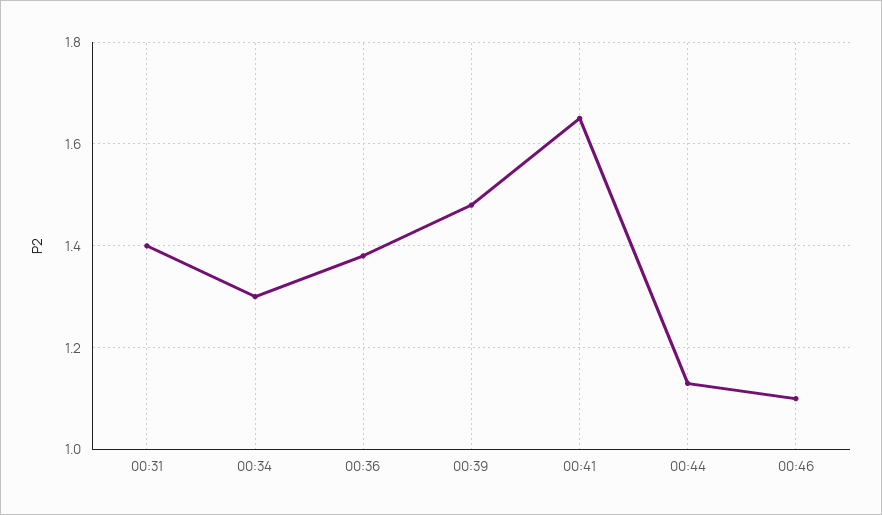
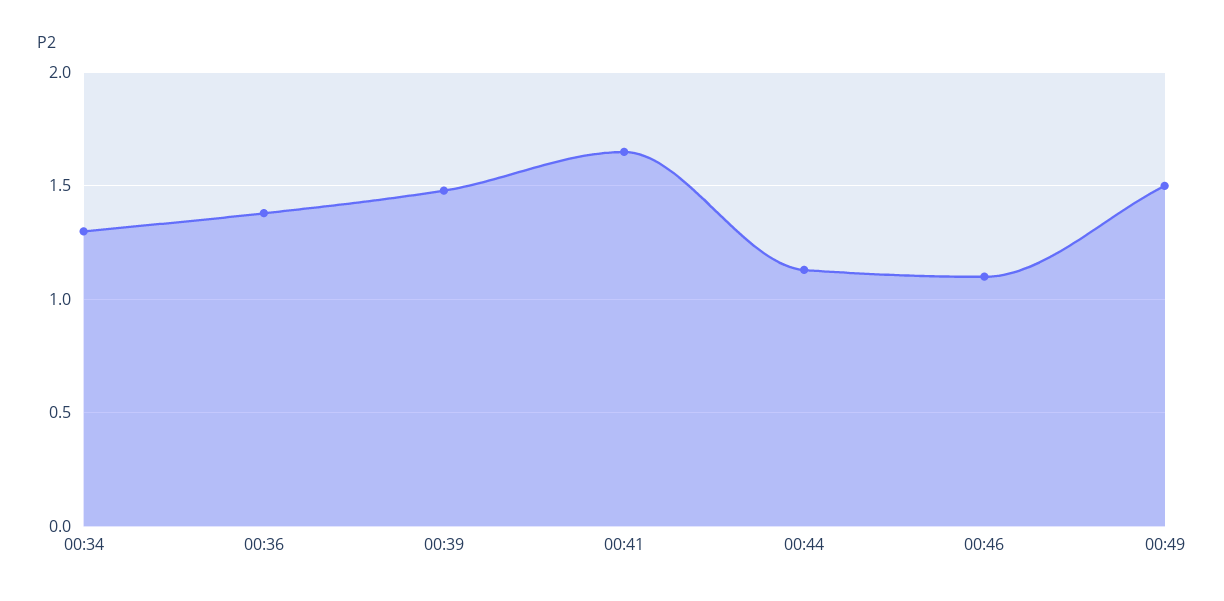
00:31: 1.4 -> none
00:49: none -> 1.5

